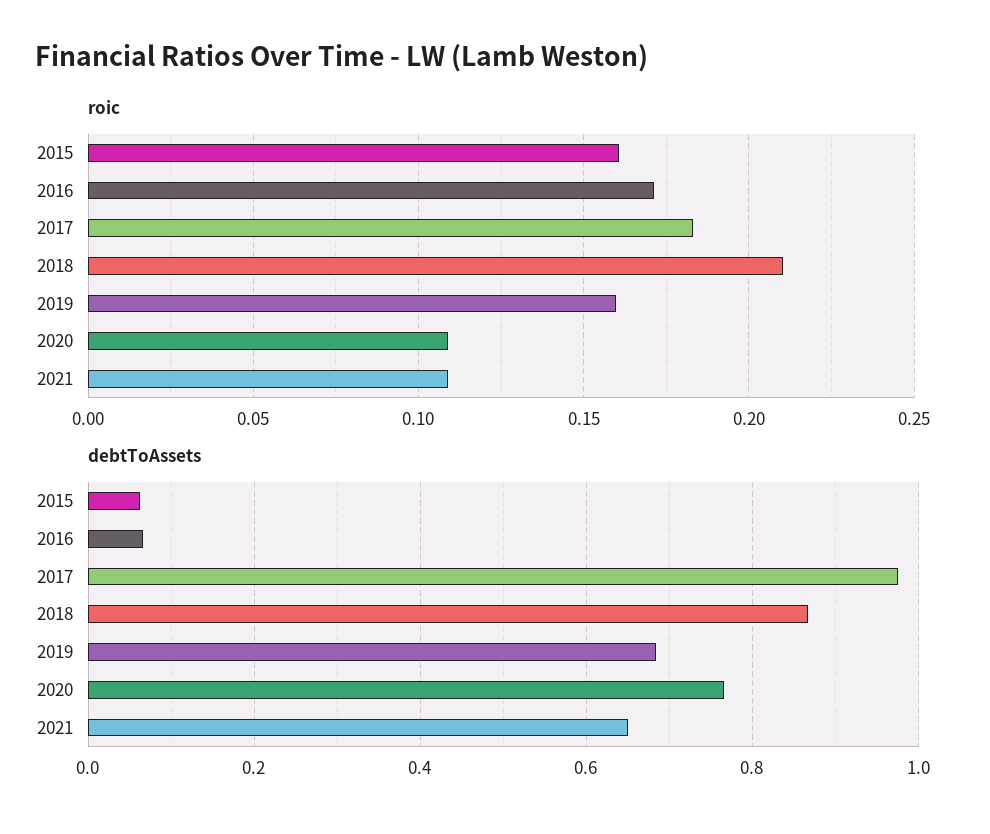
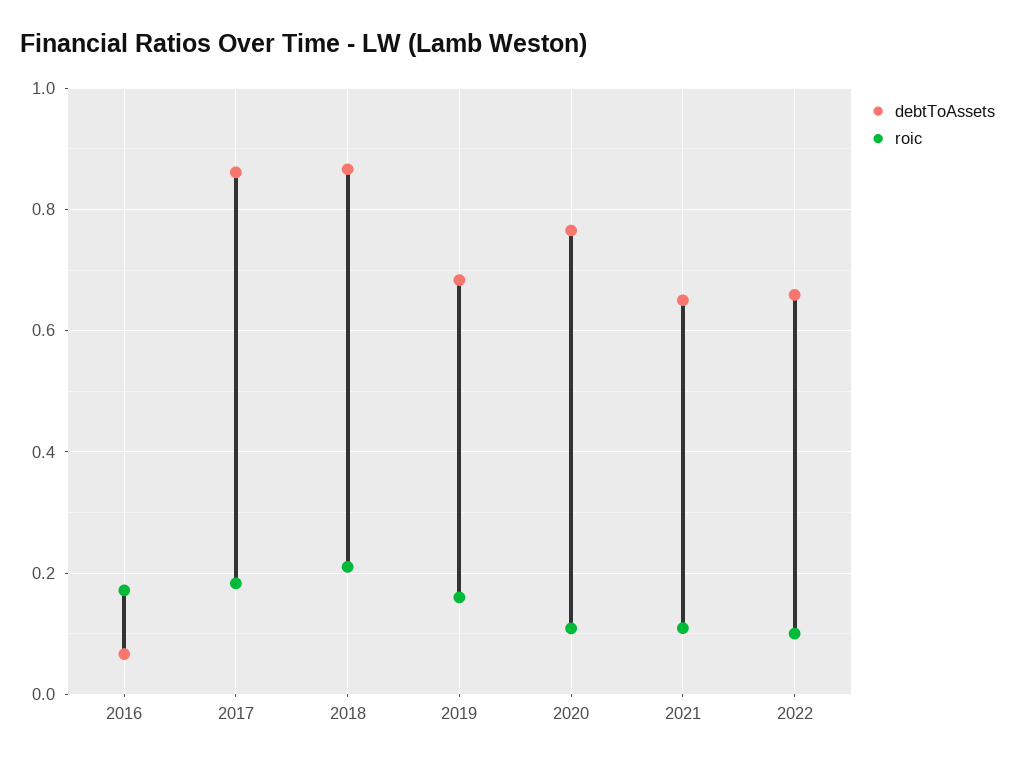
roic, 2015: 0.16 -> none
debtToAssets, 2015: 0.06 -> none
debtToAssets, 2017: 0.98 -> 0.86
debtToAssets, 2022: none -> 0.66
roic, 2022: none -> 0.1

